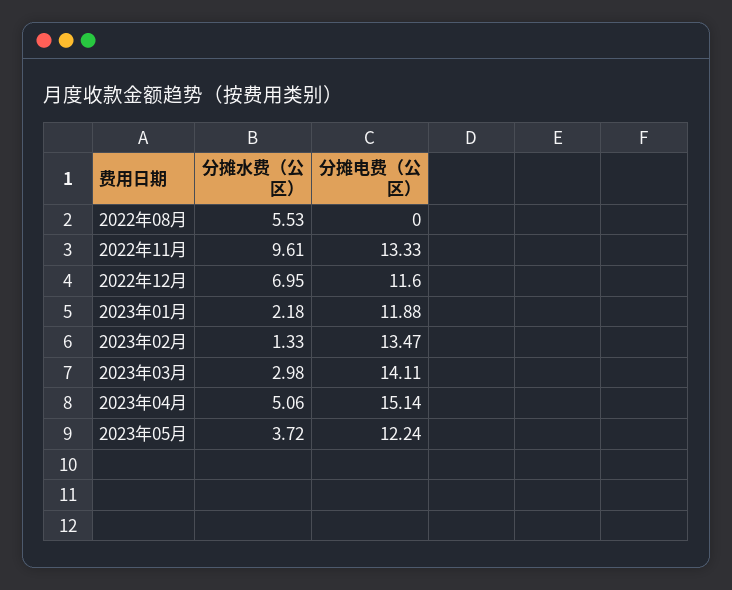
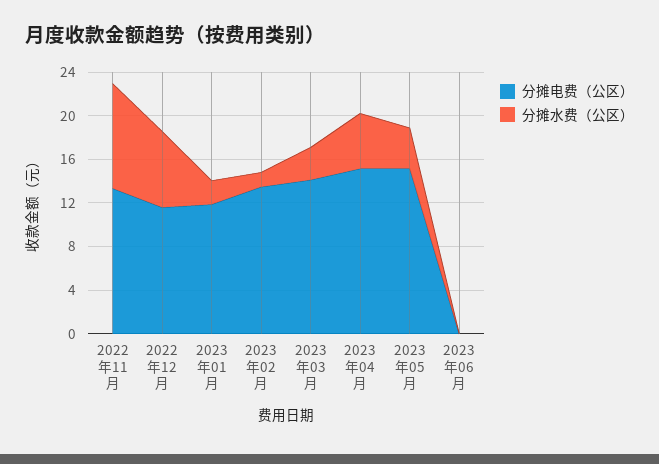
分摊水费（公区）, 2022年08月: 5.53 -> none
分摊电费（公区）, 2022年08月: 0 -> none
分摊电费（公区）, 2023年05月: 12.24 -> 15
分摊电费（公区）, 2023年06月: none -> 0
分摊水费（公区）, 2023年06月: none -> 0

